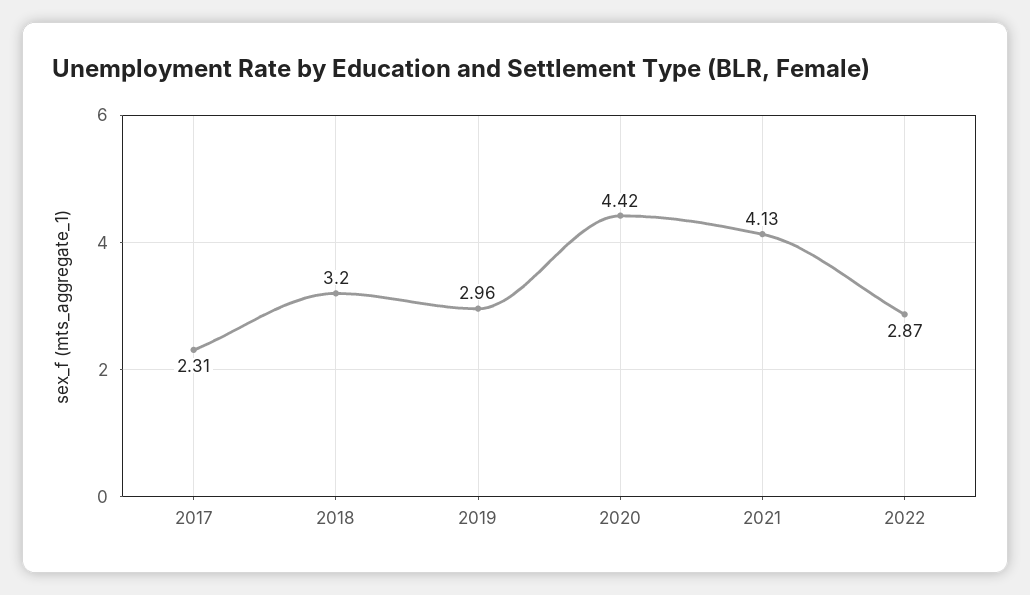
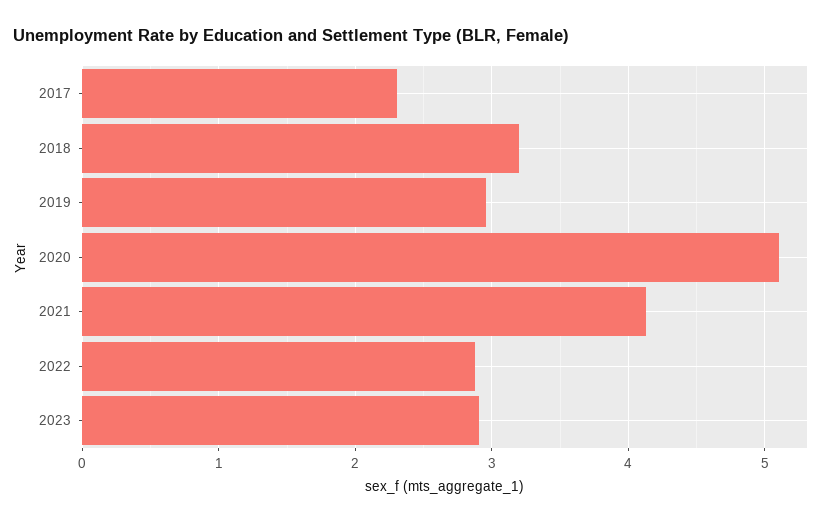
2020: 4.42 -> 5.1
2023: none -> 2.9

